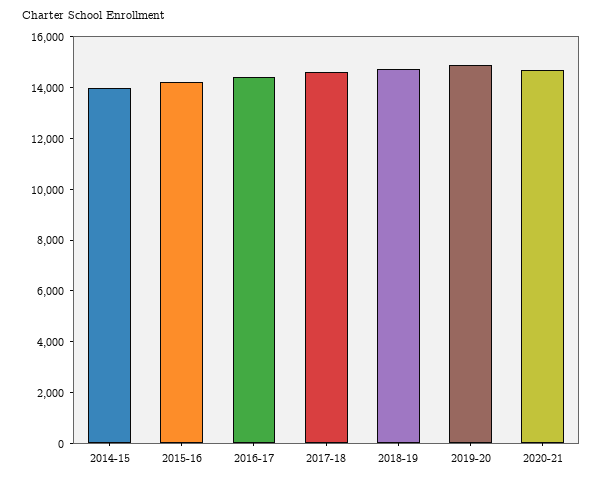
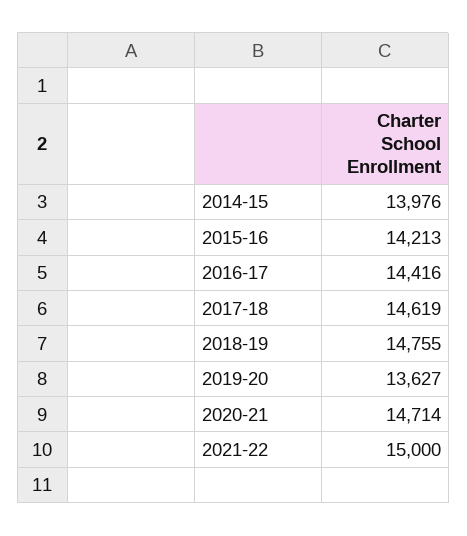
2019-20: 15000 -> 13627
2021-22: none -> 15000

